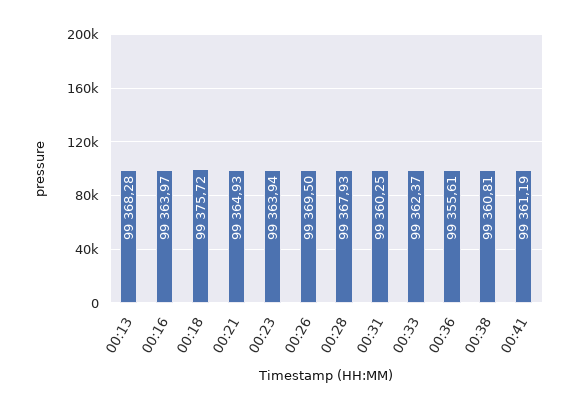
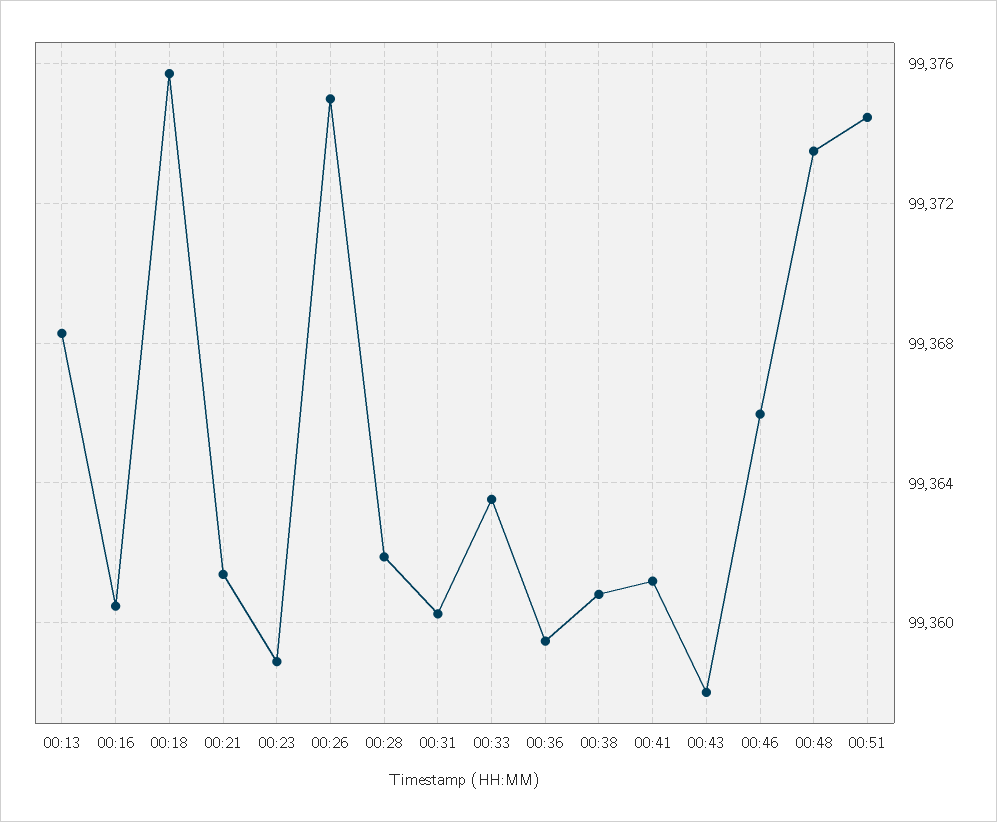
00:16: 99363.97 -> 99360.5
00:21: 99364.93 -> 99361.5
00:23: 99363.94 -> 99359
00:26: 99369.5 -> 99375
00:28: 99367.93 -> 99362
00:33: 99362.37 -> 99363.5
00:36: 99355.61 -> 99359.5
00:43: none -> 99358
00:46: none -> 99366
00:48: none -> 99373.5
00:51: none -> 99374.5

